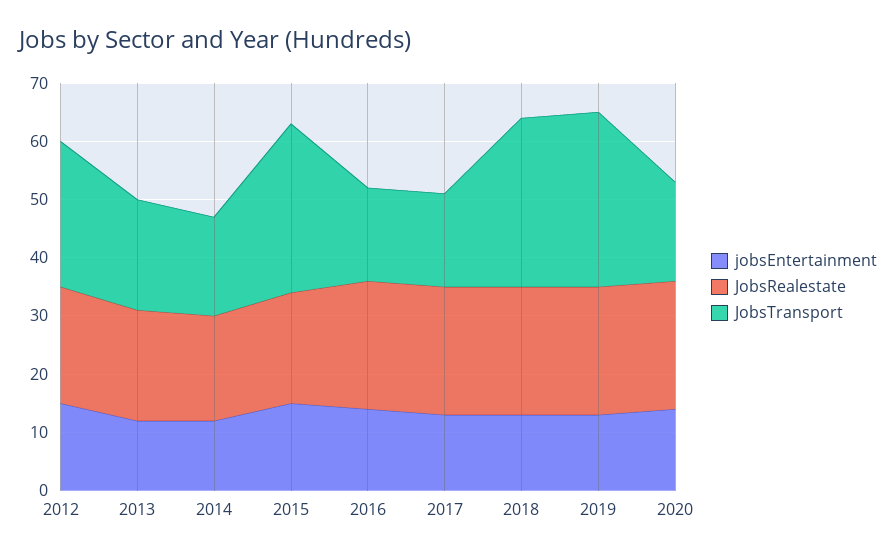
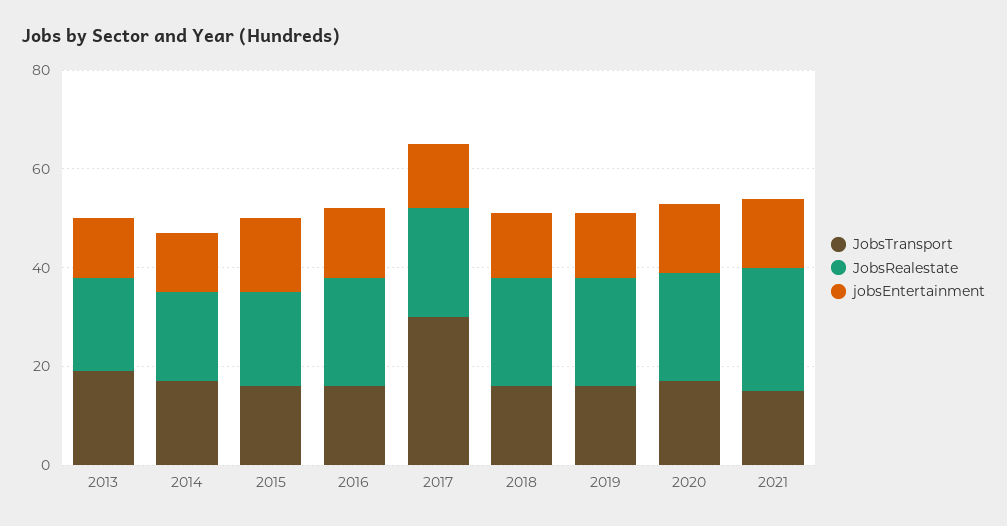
jobsEntertainment, 2012: 15 -> none
JobsRealestate, 2012: 20 -> none
JobsTransport, 2012: 25 -> none
JobsTransport, 2015: 30 -> 15
JobsTransport, 2017: 15 -> 30
JobsTransport, 2018: 30 -> 15
JobsTransport, 2019: 30 -> 15
JobsTransport, 2021: none -> 15
JobsRealestate, 2021: none -> 25
jobsEntertainment, 2021: none -> 15

